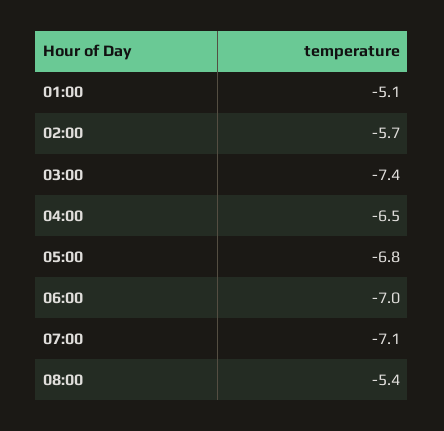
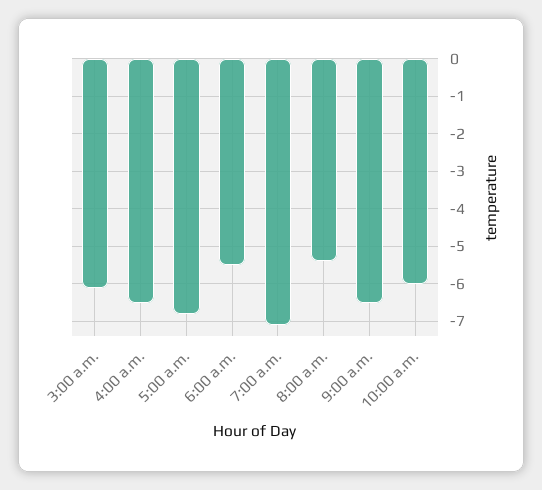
01:00: -5.1 -> none
02:00: -5.7 -> none
03:00: -7.4 -> -6
06:00: -7 -> -5.5
9:00 a.m.: none -> -6.5
10:00 a.m.: none -> -6

